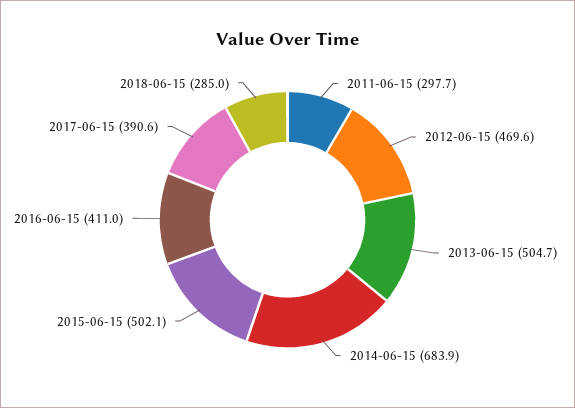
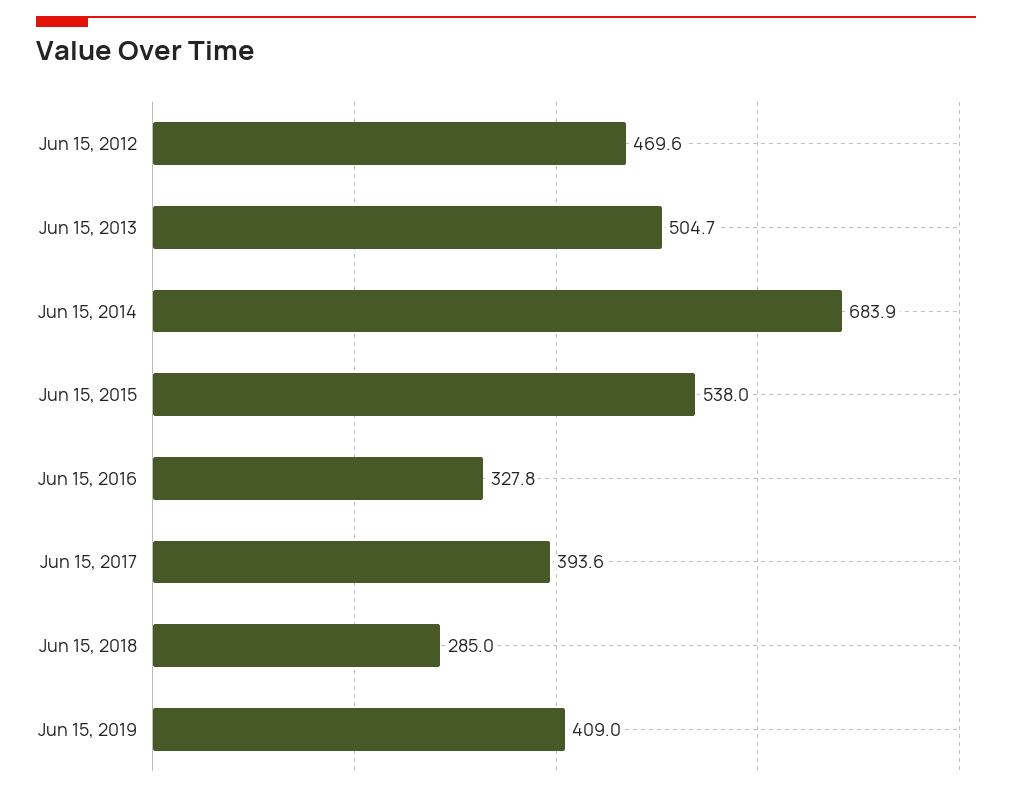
2011-06-15: 297.7 -> none
2015-06-15: 502.1 -> 538
2016-06-15: 411 -> 327.8
2017-06-15: 390.6 -> 393.6
Jun 15, 2019: none -> 409

